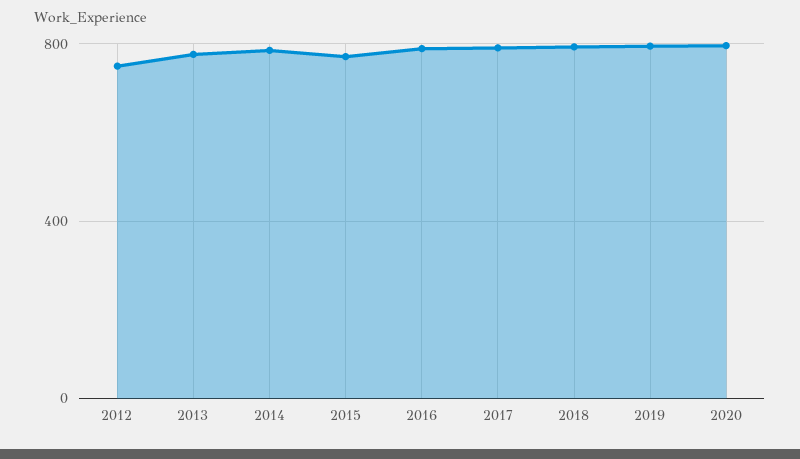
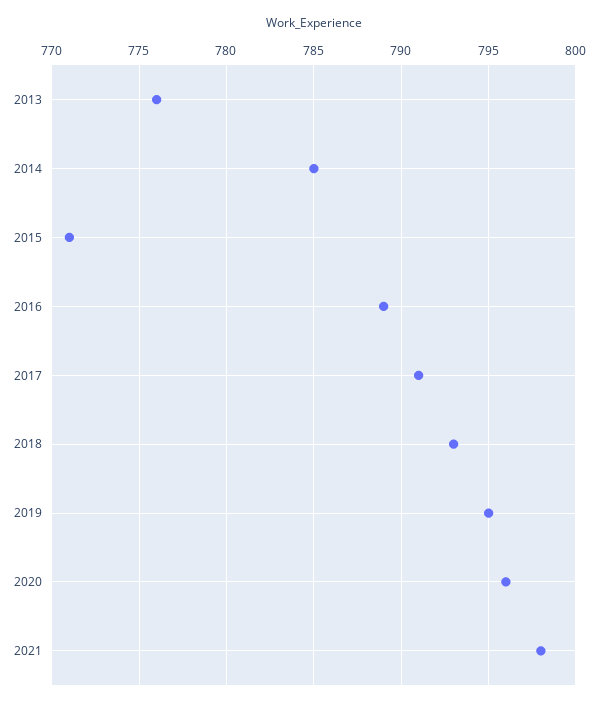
2012: 750 -> none
2021: none -> 798

